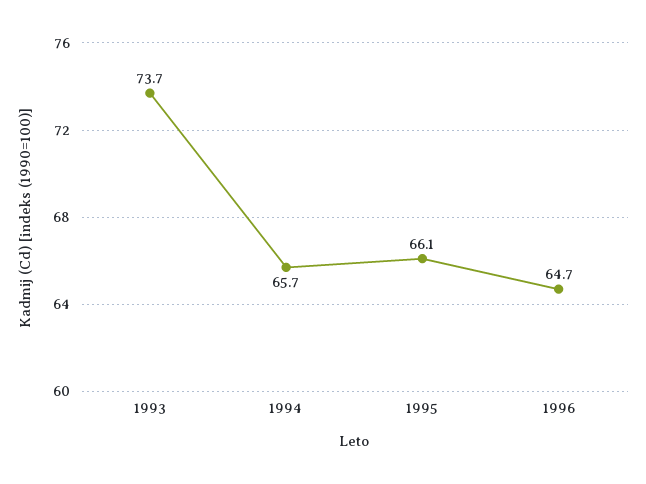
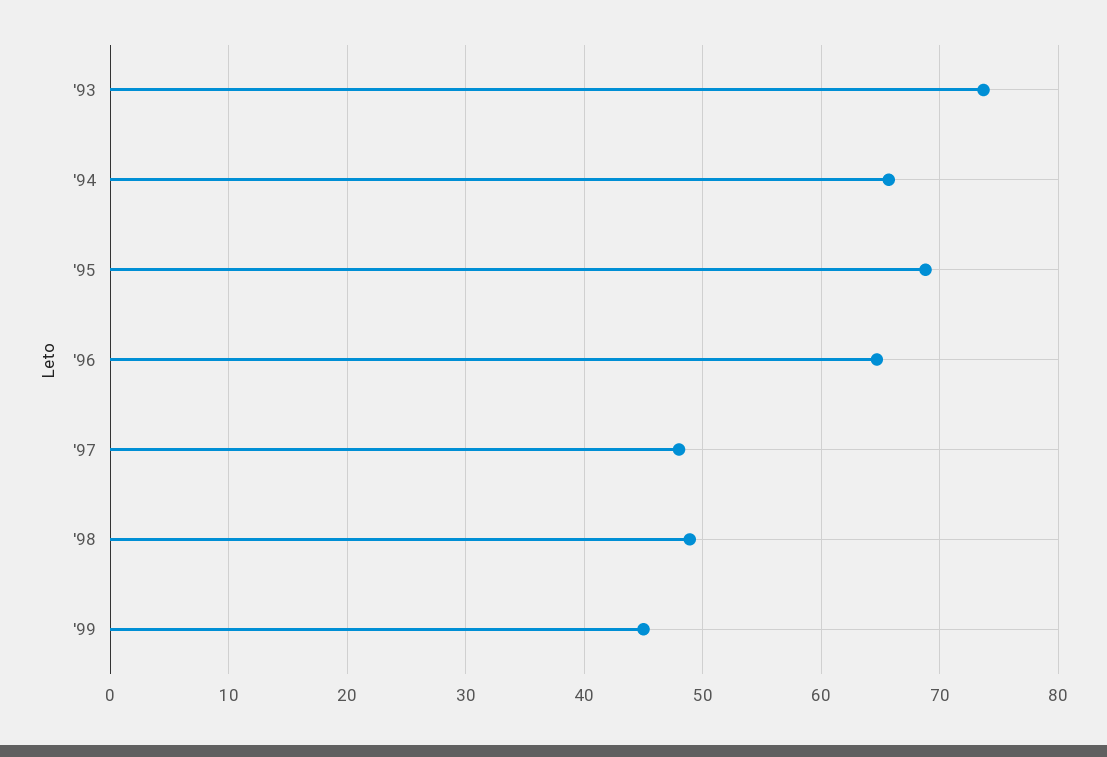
1995: 66.1 -> 69
'97: none -> 48
'98: none -> 49
'99: none -> 45

